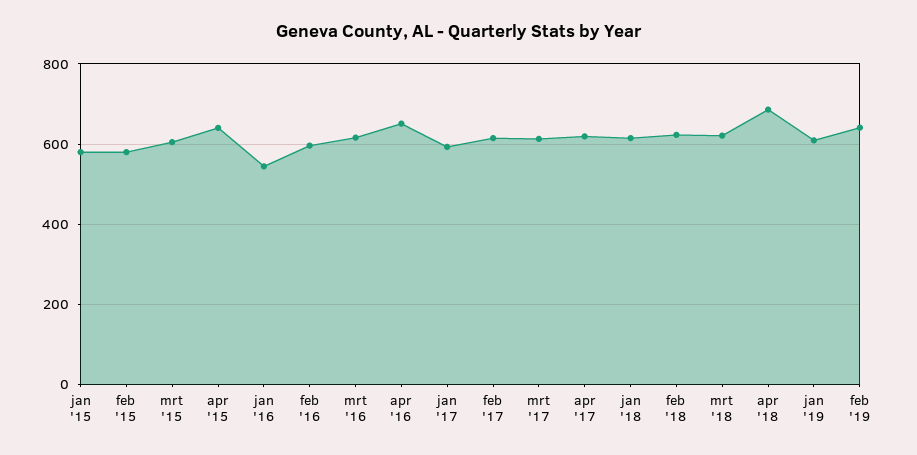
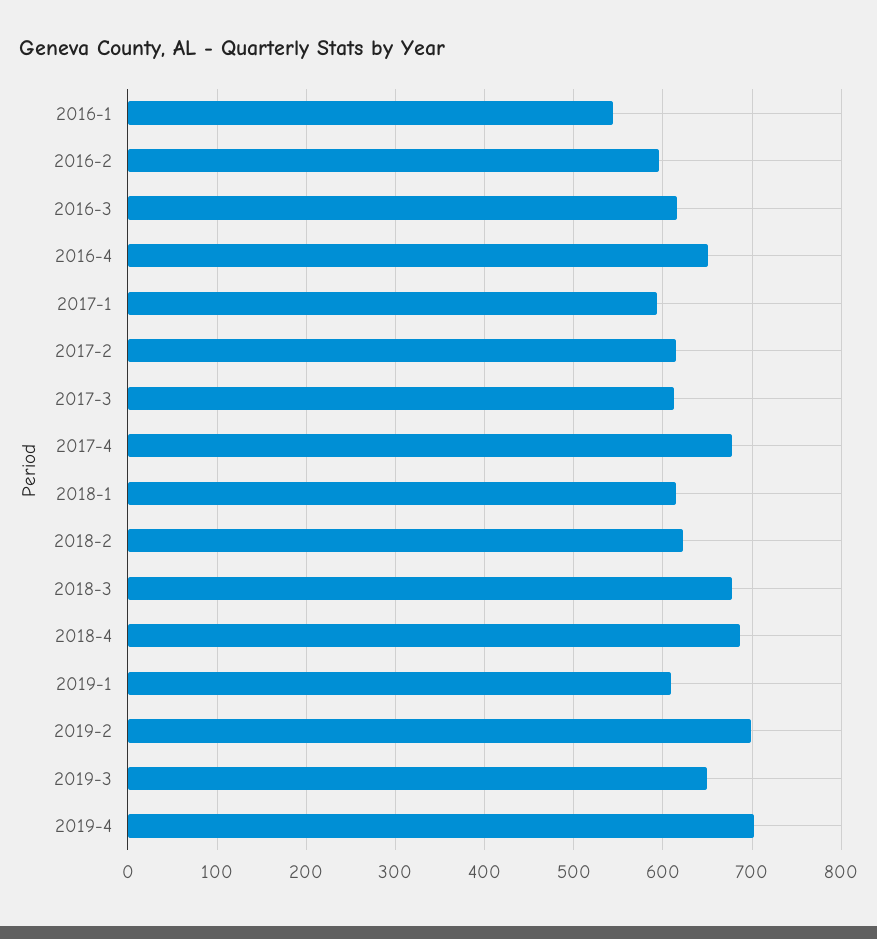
jan '15: 580 -> none
feb '15: 580 -> none
mrt '15: 600 -> none
apr '15: 640 -> none
apr '17: 620 -> 680
mrt '18: 620 -> 680
feb '19: 640 -> 700
2019-3: none -> 650
2019-4: none -> 700

